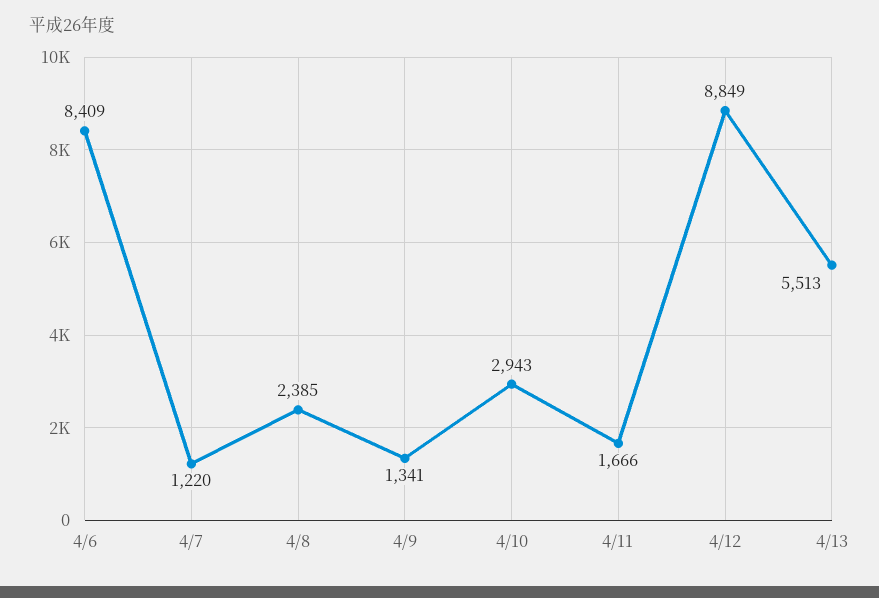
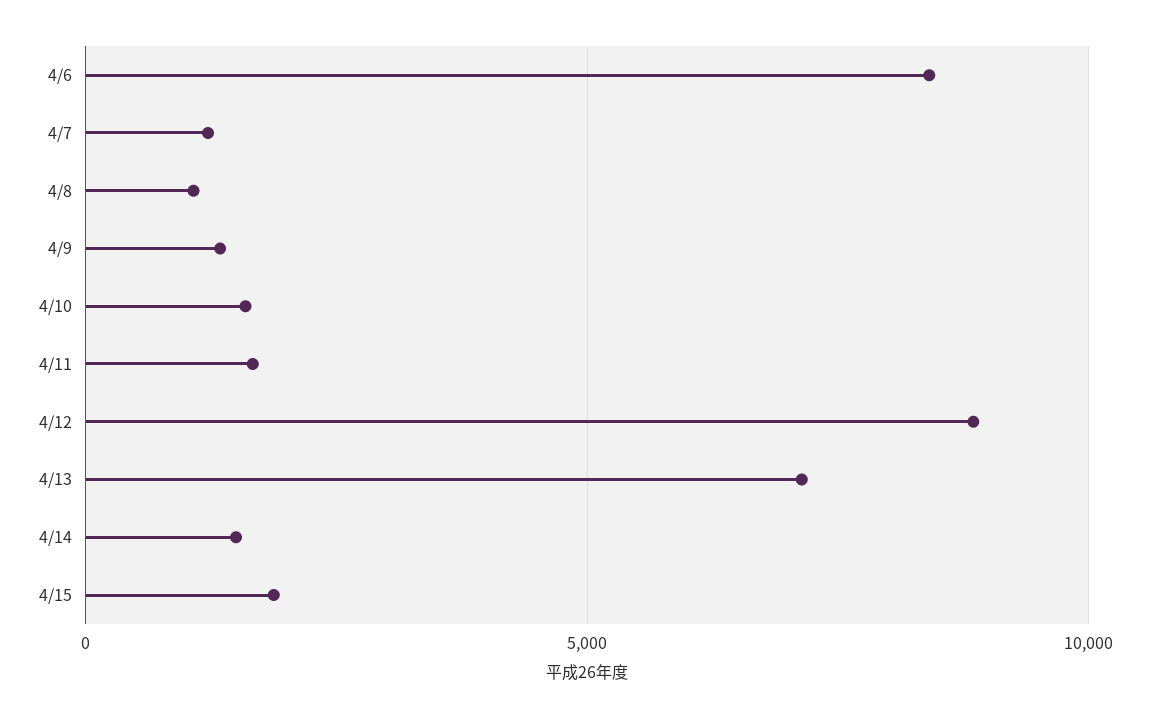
4/8: 2385 -> 1000
4/10: 2943 -> 1500
4/13: 5513 -> 7000
4/14: none -> 1500
4/15: none -> 2000

